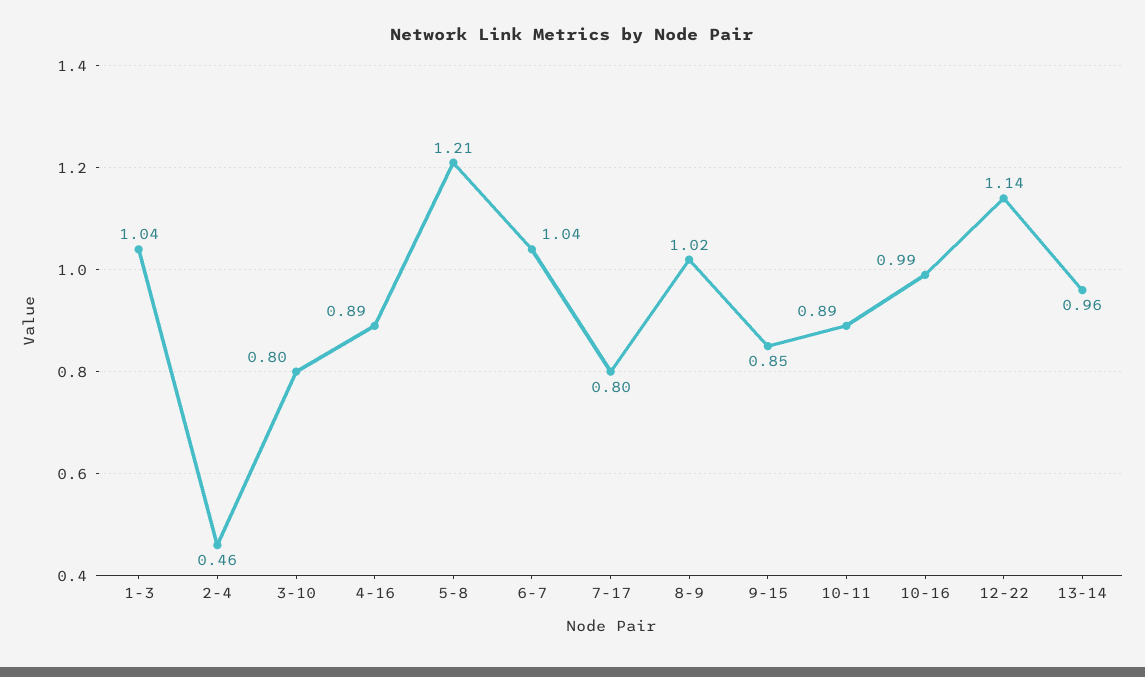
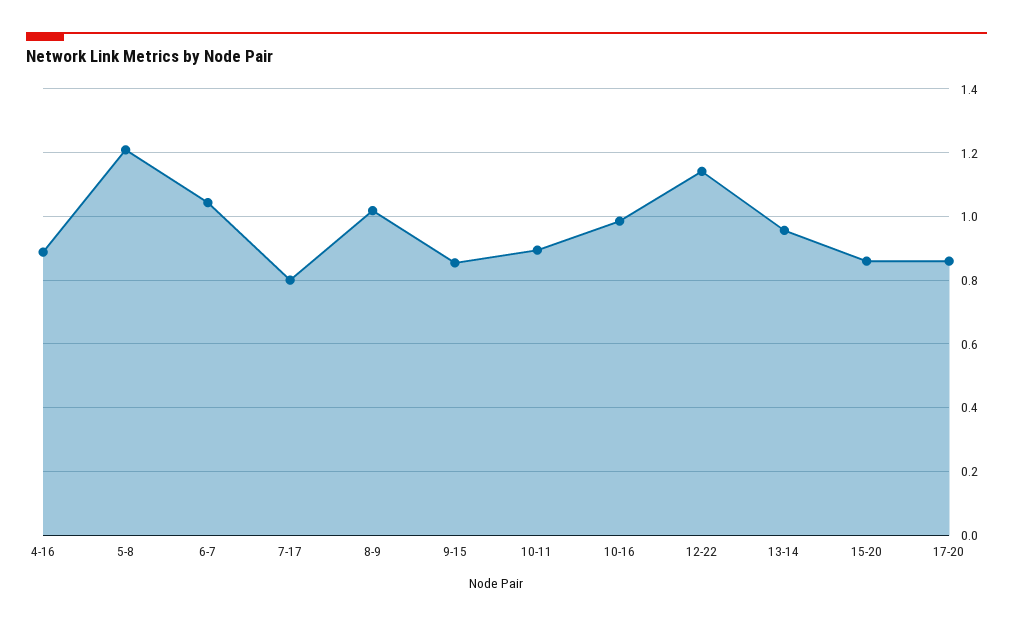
1-3: 1.04 -> none
2-4: 0.46 -> none
3-10: 0.8 -> none
15-20: none -> 0.86
17-20: none -> 0.86

